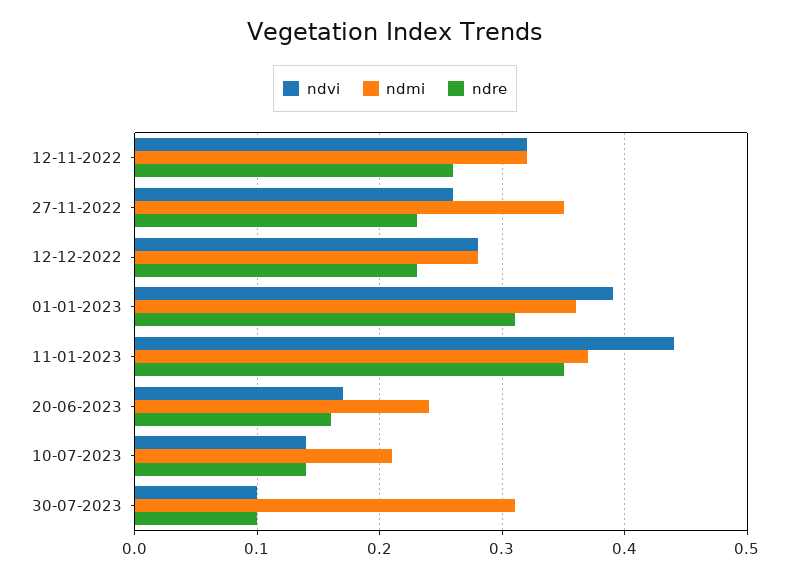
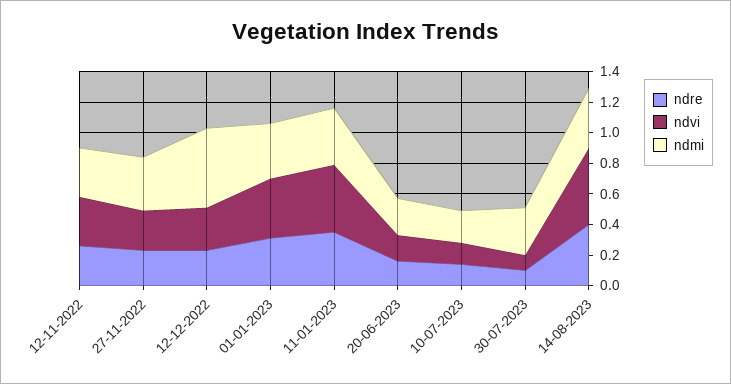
ndmi, 12-12-2022: 0.28 -> 0.5
ndre, 14-08-2023: none -> 0.4
ndvi, 14-08-2023: none -> 0.5
ndmi, 14-08-2023: none -> 0.4

